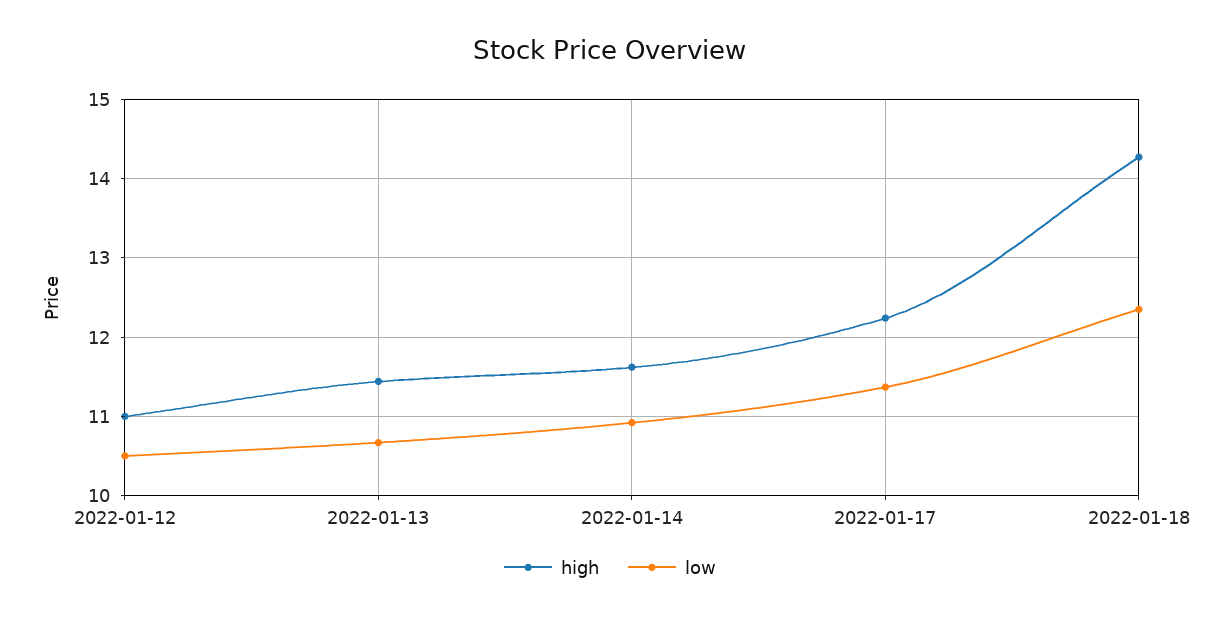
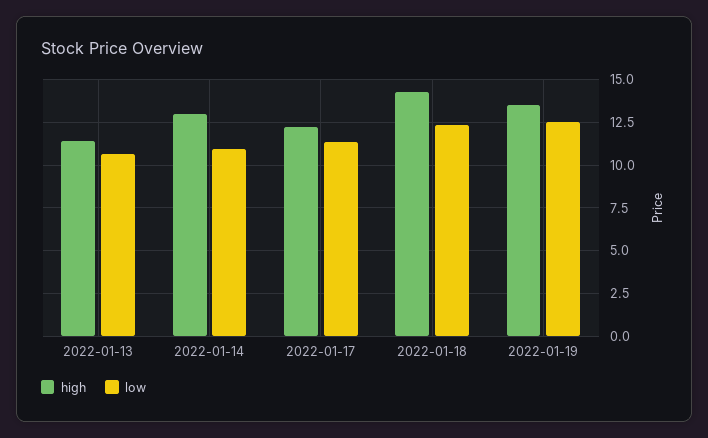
high, 2022-01-12: 11 -> none
low, 2022-01-12: 10.5 -> none
high, 2022-01-14: 11.6 -> 13
high, 2022-01-19: none -> 13.5
low, 2022-01-19: none -> 12.5

